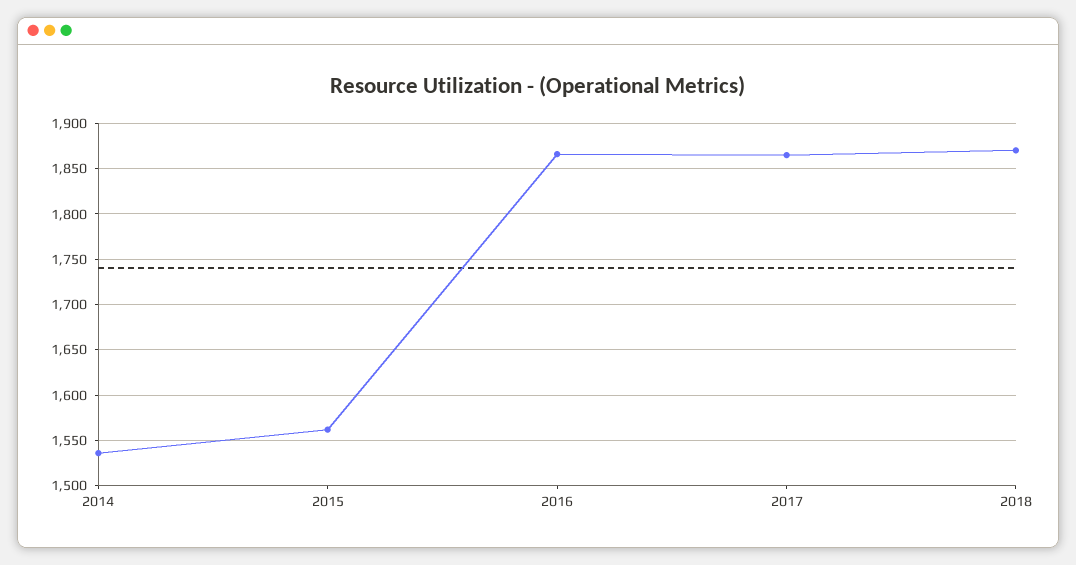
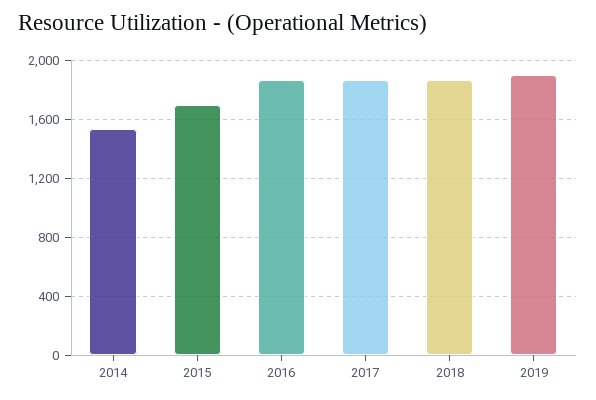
2015: 1560 -> 1700
2019: none -> 1900

